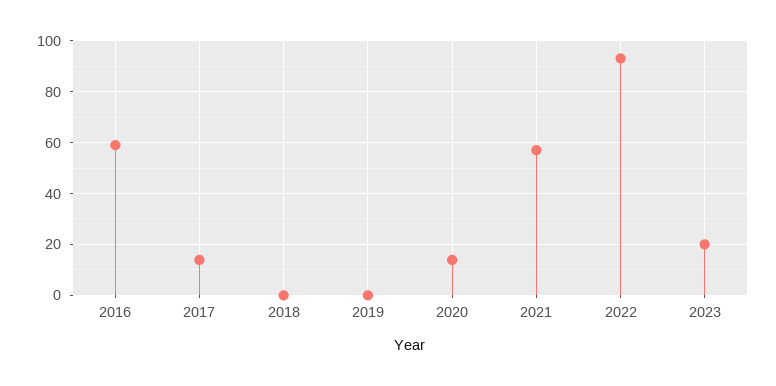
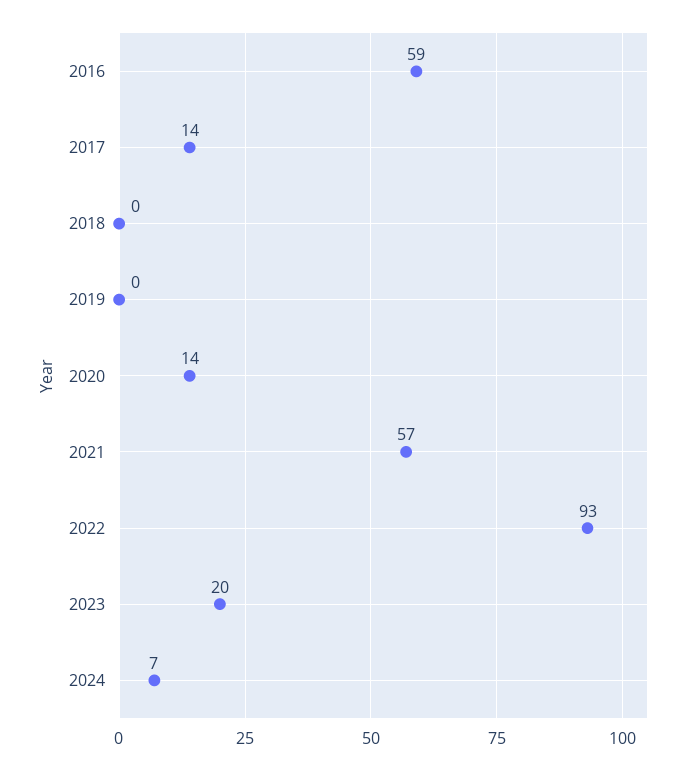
2024: none -> 7

